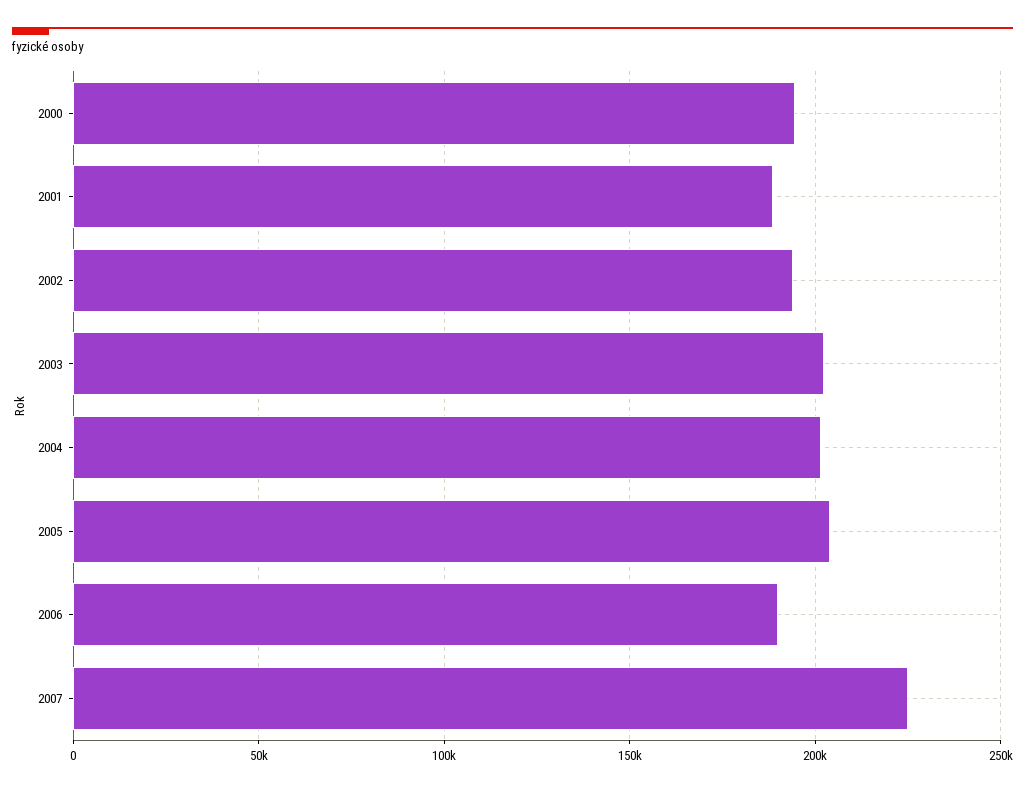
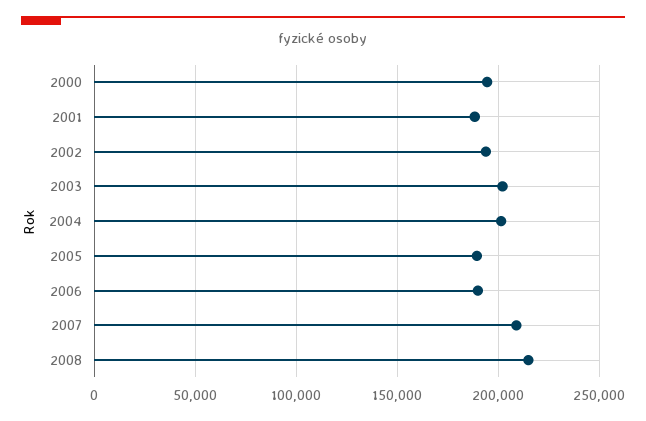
2005: 205000 -> 190000
2007: 225000 -> 210000
2008: none -> 215000

